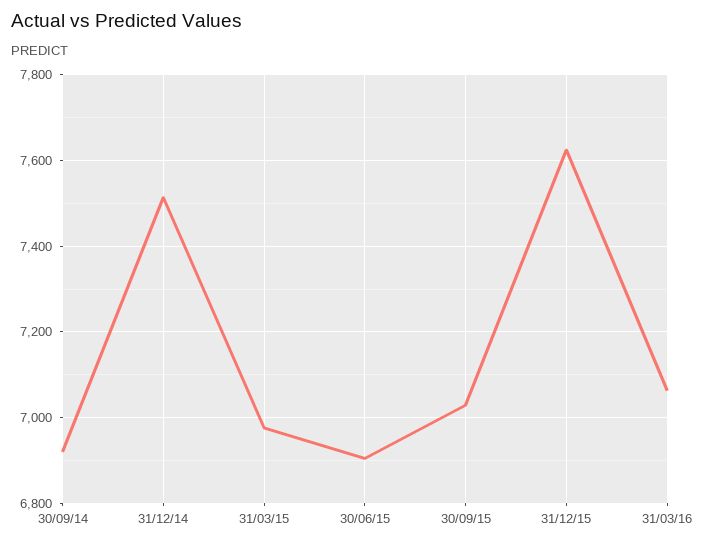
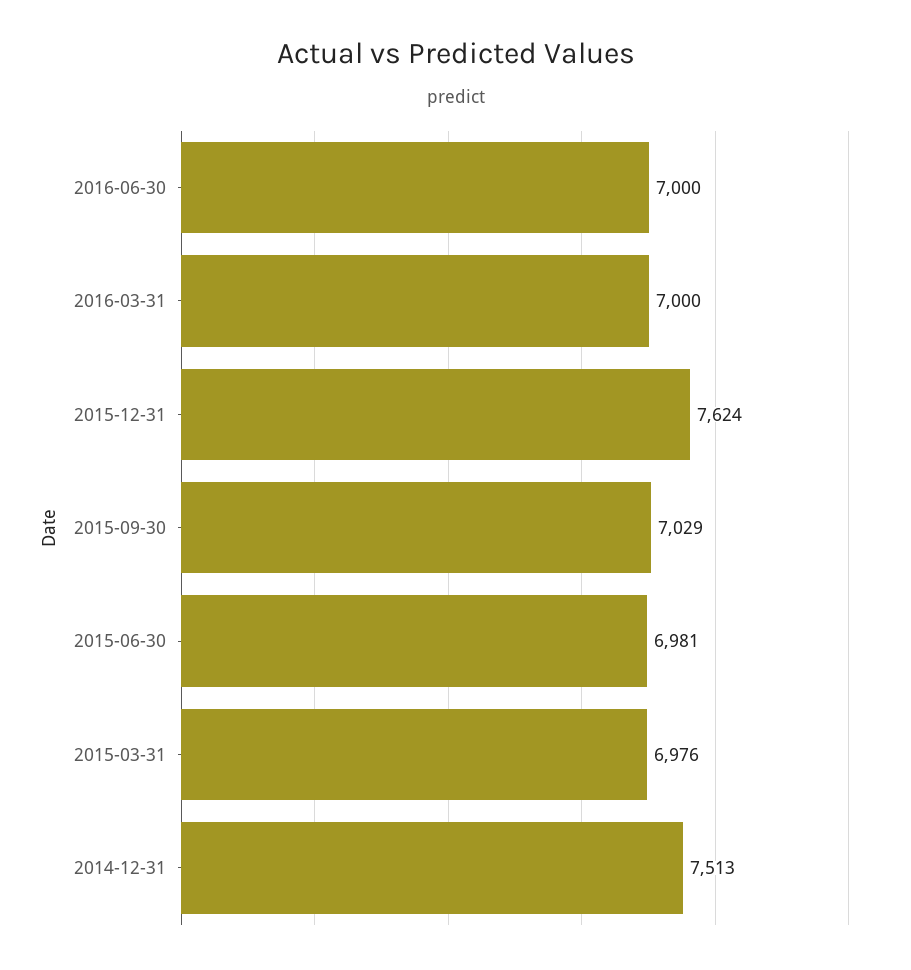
30/09/14: 6920 -> none
30/06/15: 6900 -> 6981
31/03/16: 7060 -> 7000
2016-06-30: none -> 7000

